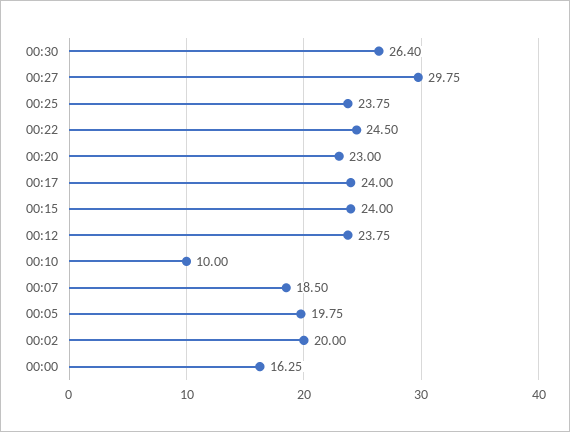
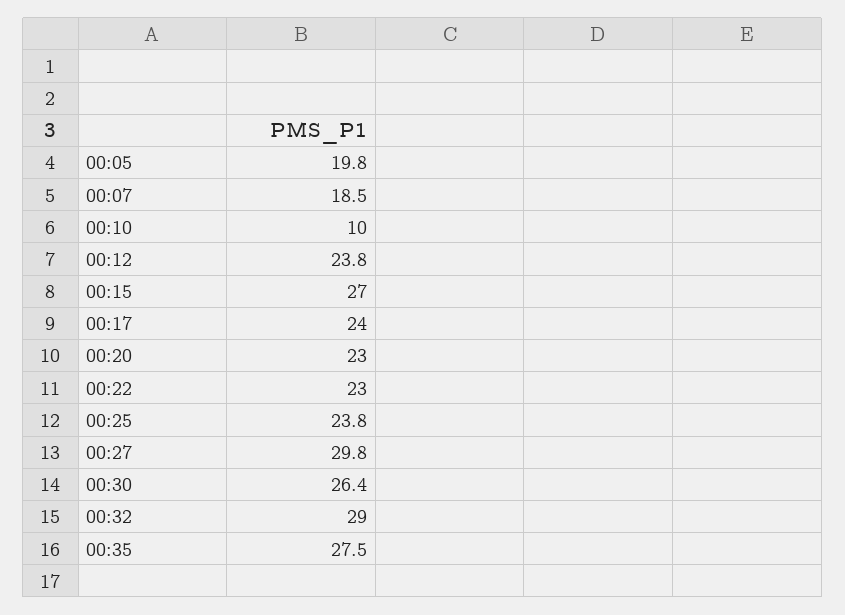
00:22: 24.5 -> 23
00:15: 24 -> 27
00:02: 20 -> none
00:00: 16.25 -> none
00:32: none -> 29
00:35: none -> 27.5

